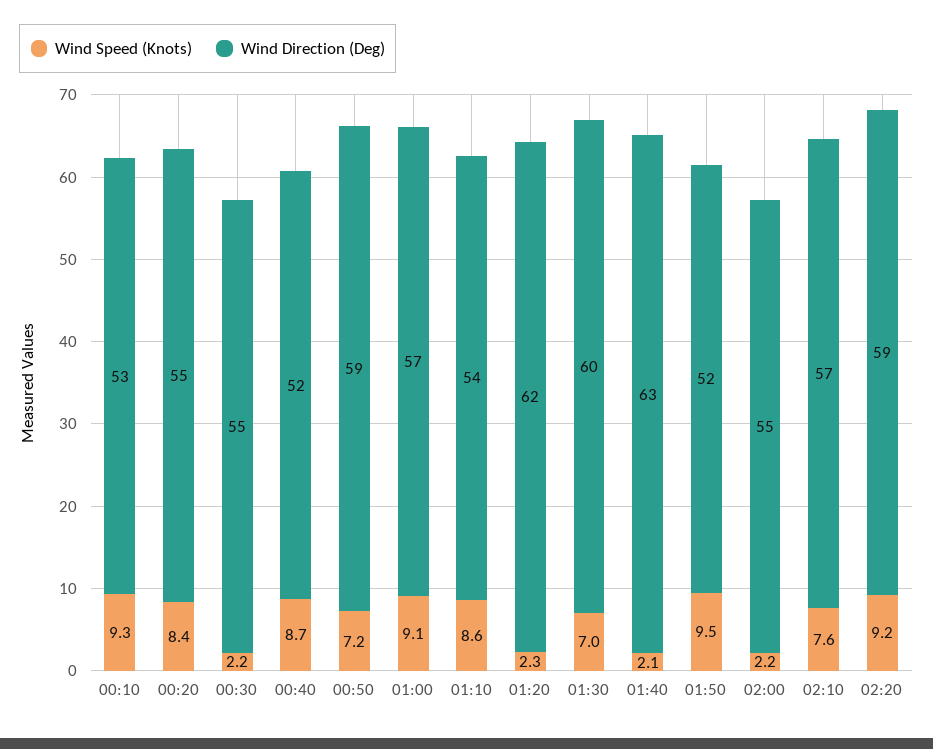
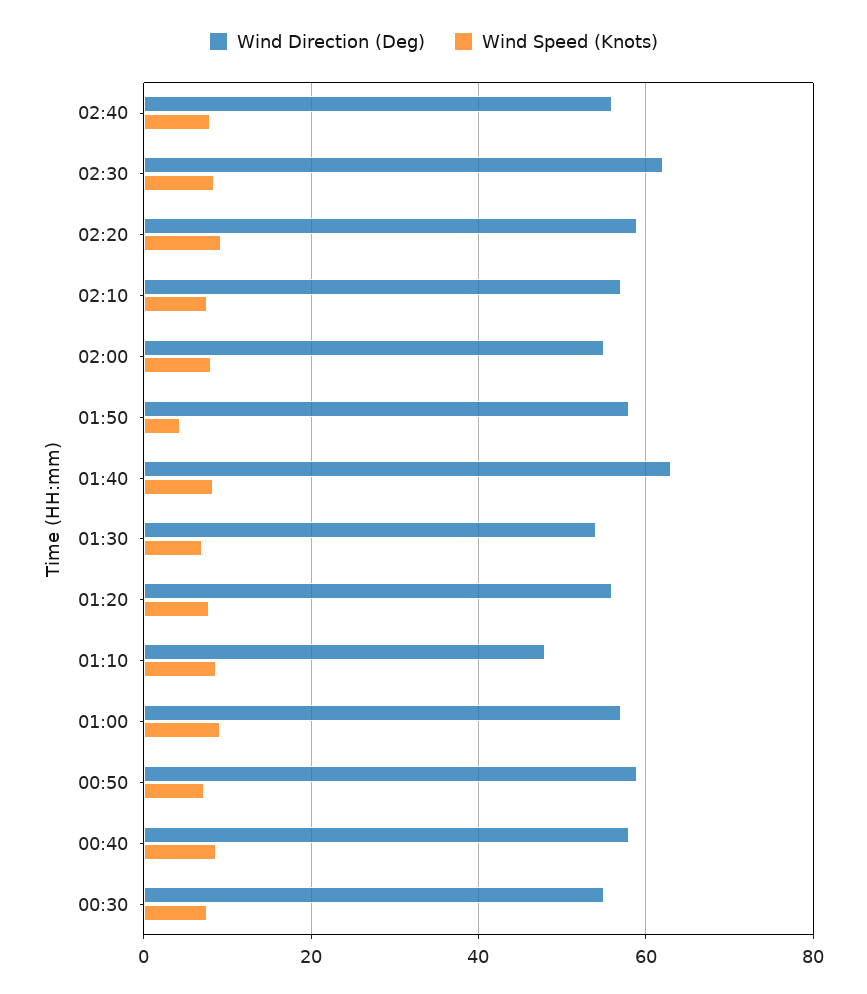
Wind Speed (Knots), 00:10: 9.3 -> none
Wind Direction (Deg), 00:10: 53 -> none
Wind Speed (Knots), 00:20: 8.4 -> none
Wind Direction (Deg), 00:20: 55 -> none
Wind Speed (Knots), 00:30: 2.2 -> 8
Wind Direction (Deg), 00:40: 52 -> 58
Wind Direction (Deg), 01:10: 54 -> 48
Wind Speed (Knots), 01:20: 2.3 -> 8
Wind Direction (Deg), 01:20: 62 -> 56
Wind Direction (Deg), 01:30: 60 -> 54
Wind Speed (Knots), 01:40: 2.1 -> 8
Wind Speed (Knots), 01:50: 9.5 -> 4
Wind Direction (Deg), 01:50: 52 -> 58
Wind Speed (Knots), 02:00: 2.2 -> 8
Wind Direction (Deg), 02:40: none -> 56
Wind Speed (Knots), 02:40: none -> 8
Wind Direction (Deg), 02:30: none -> 62
Wind Speed (Knots), 02:30: none -> 8

